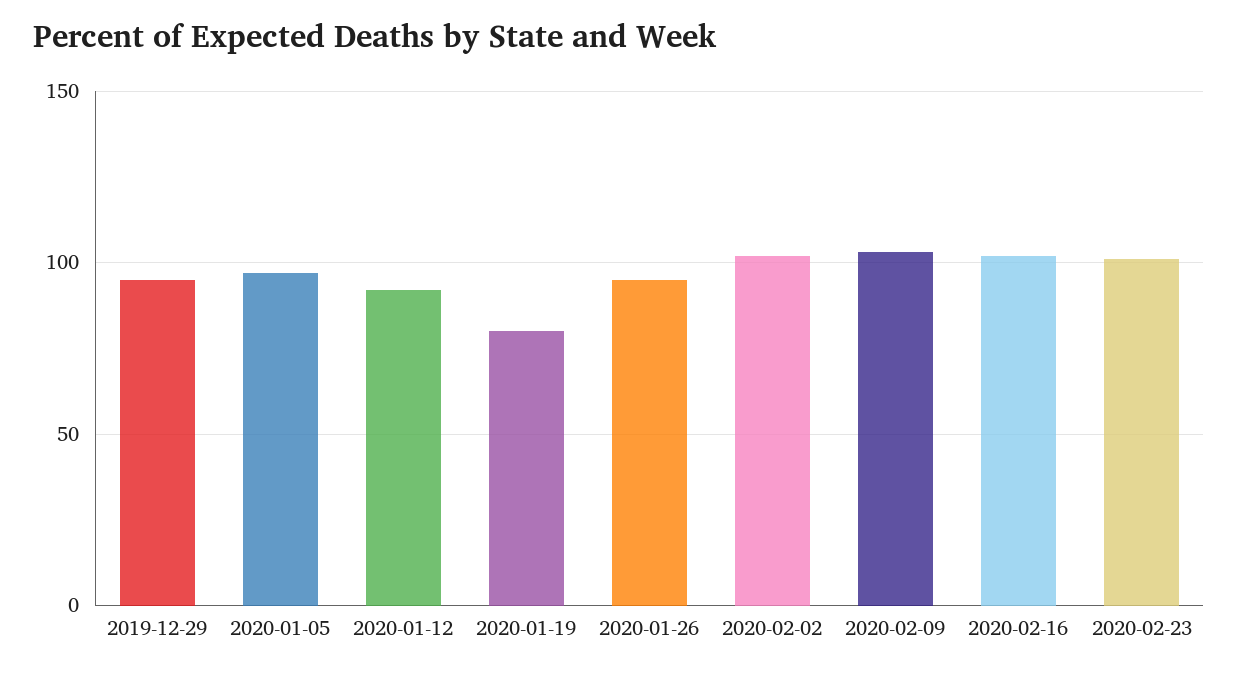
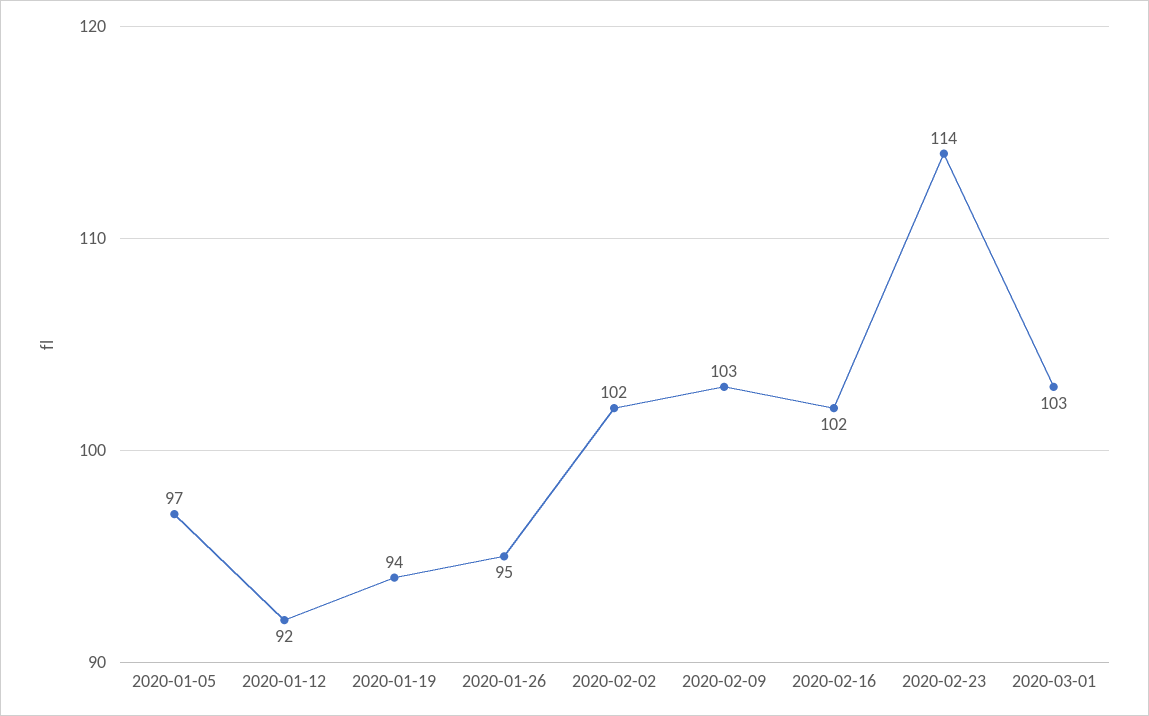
2019-12-29: 95 -> none
2020-01-19: 80 -> 94
2020-02-23: 100 -> 114
2020-03-01: none -> 103

